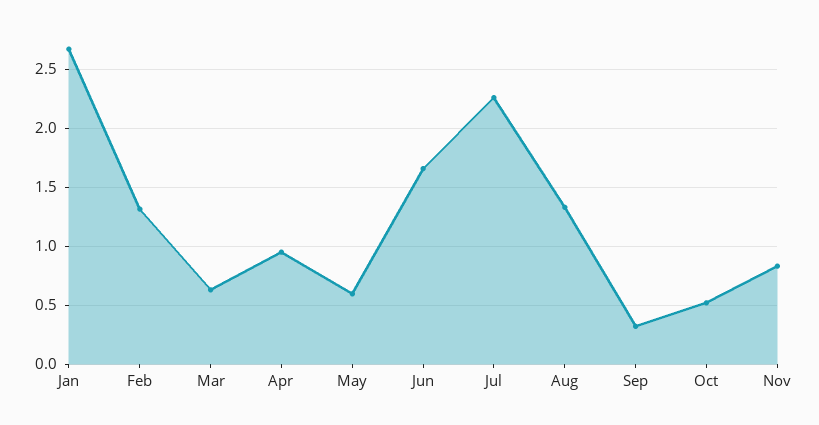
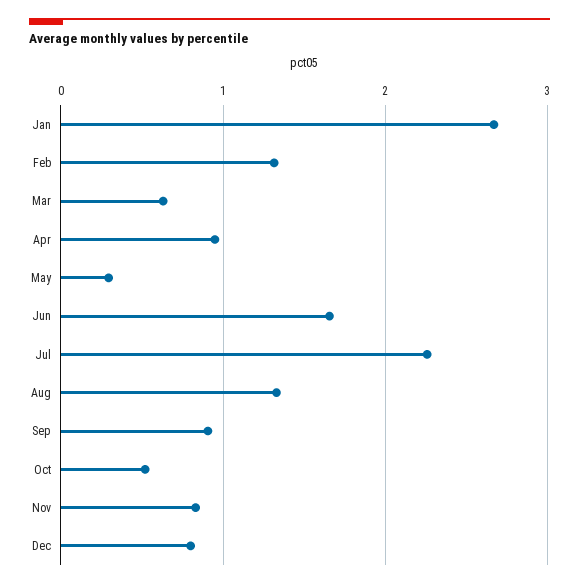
May: 0.6 -> 0.3
Sep: 0.3 -> 0.9
Dec: none -> 0.8

